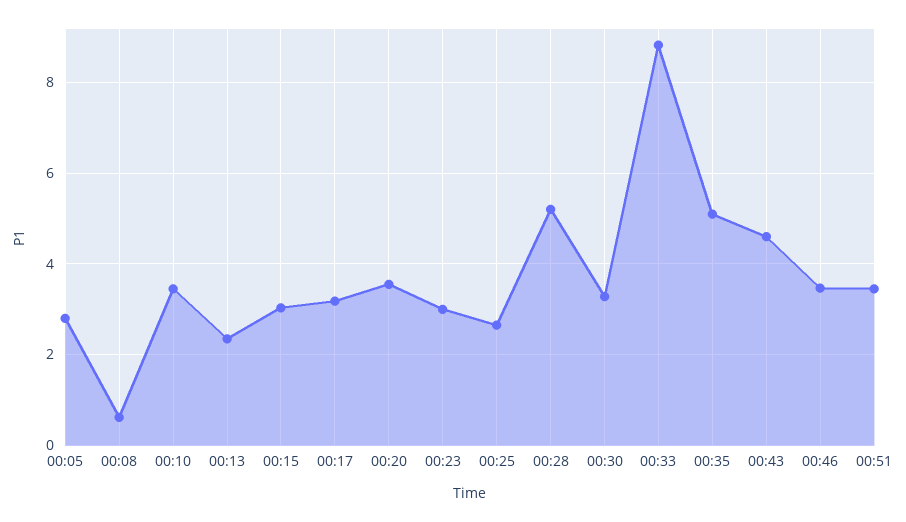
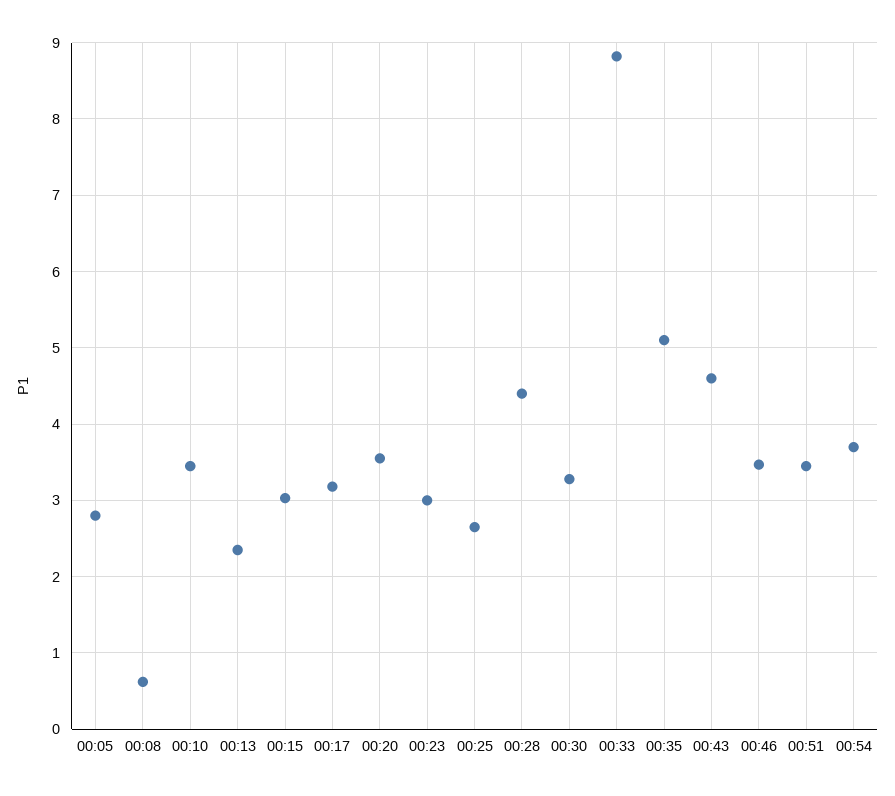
00:28: 5.2 -> 4.4
00:54: none -> 3.7

